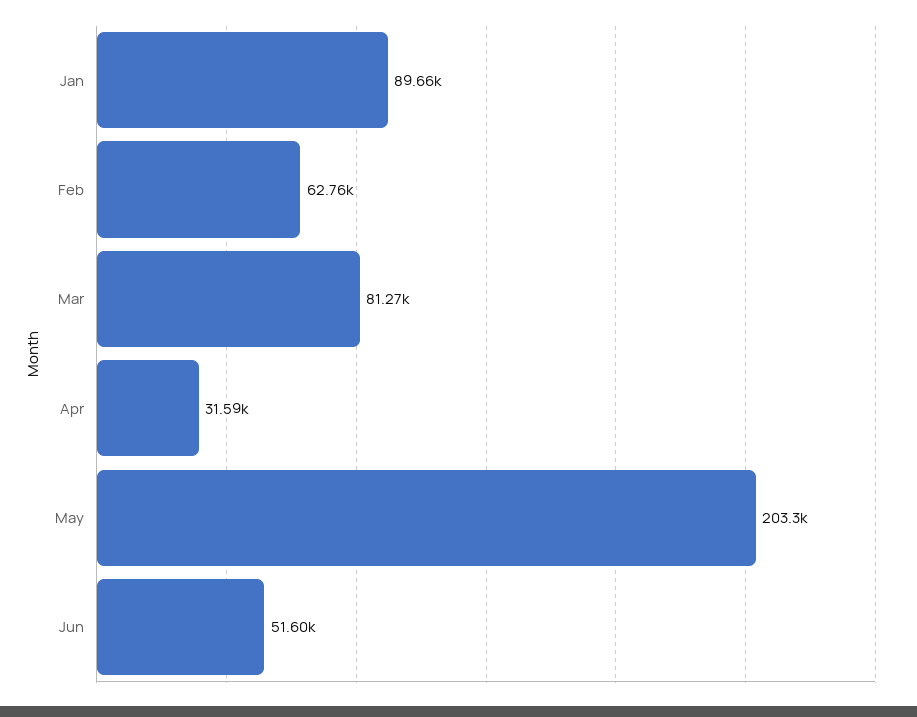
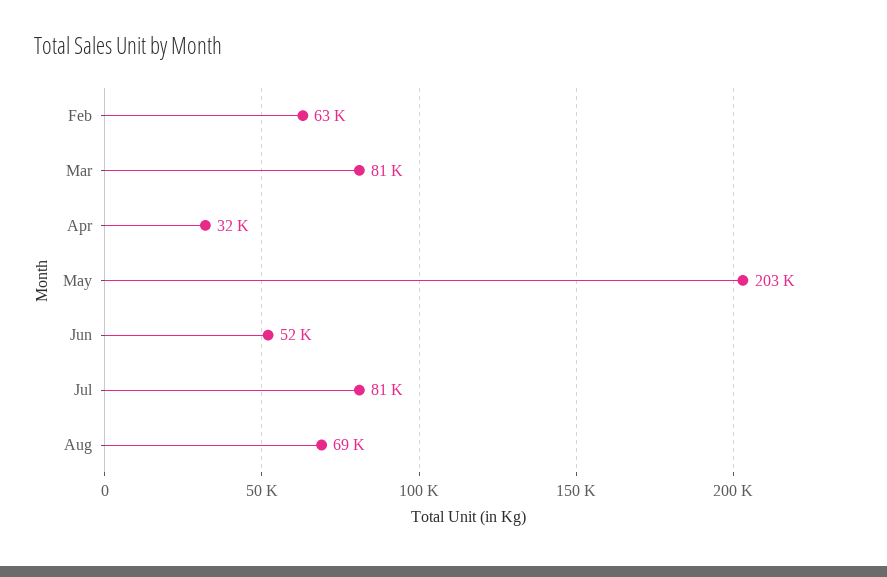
Jan: 89660 -> none
Jul: none -> 81000
Aug: none -> 69000

